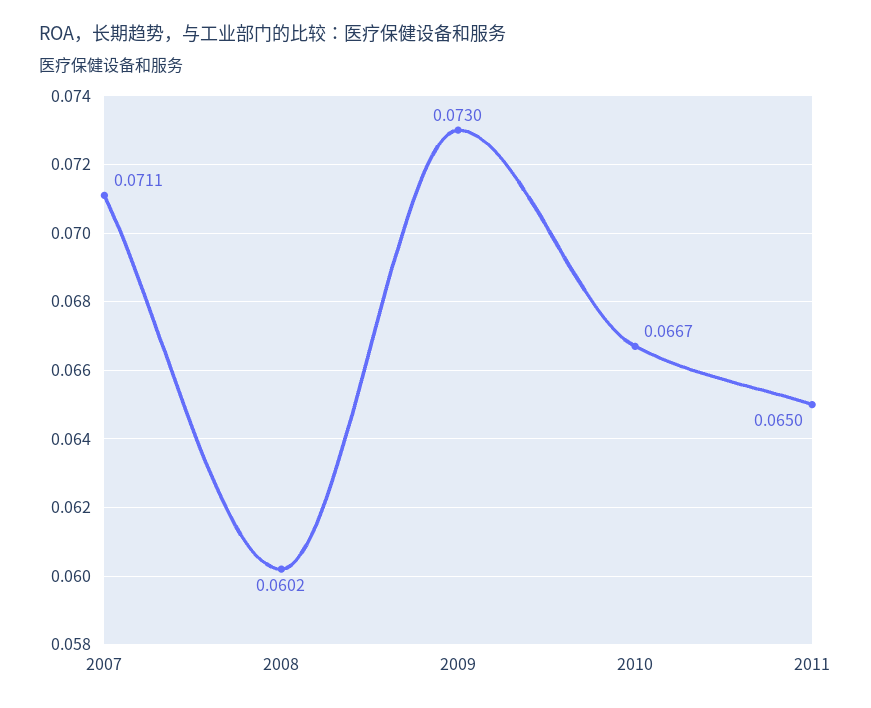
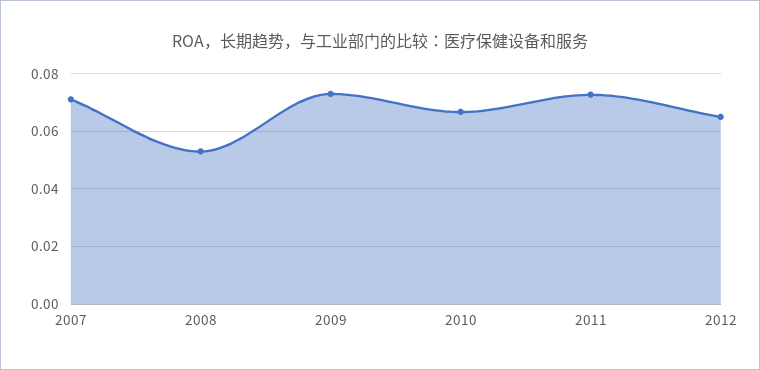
2008: 0.0602 -> 0.0525
2011: 0.065 -> 0.0725
2012: none -> 0.065

